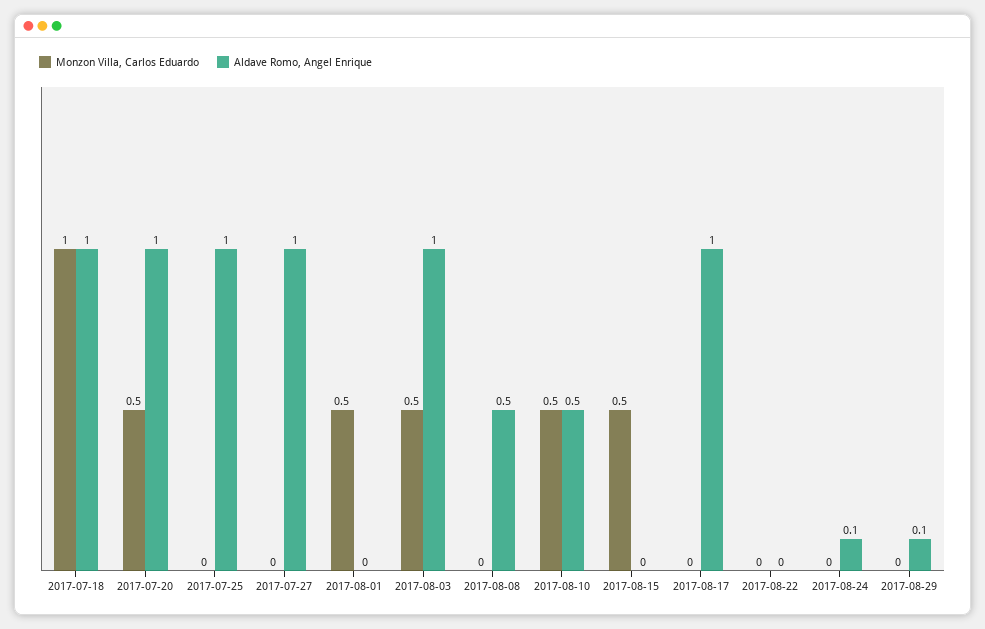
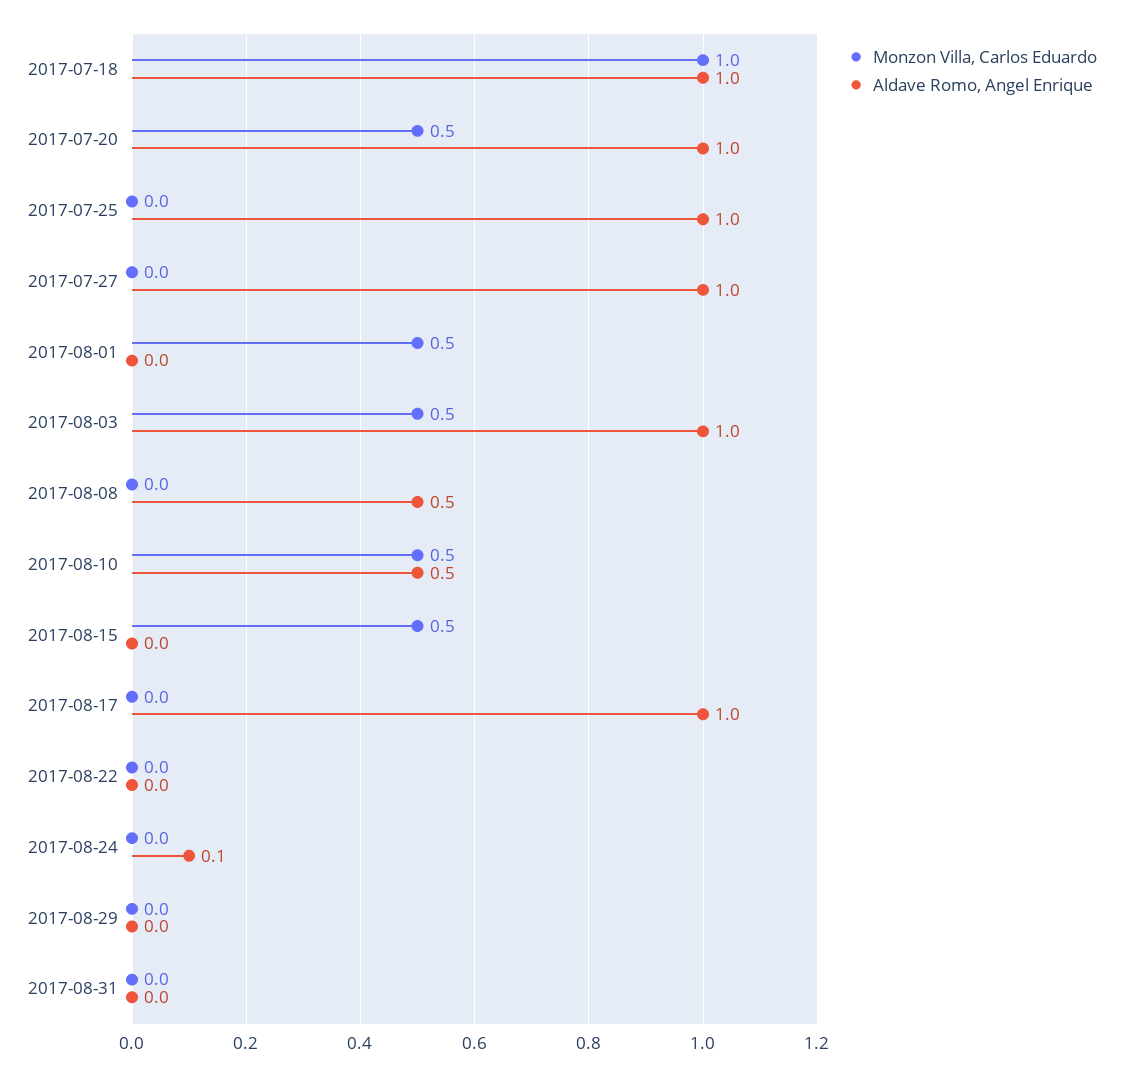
Aldave Romo, Angel Enrique, 2017-08-29: 0.1 -> 0
Monzon Villa, Carlos Eduardo, 2017-08-31: none -> 0
Aldave Romo, Angel Enrique, 2017-08-31: none -> 0

